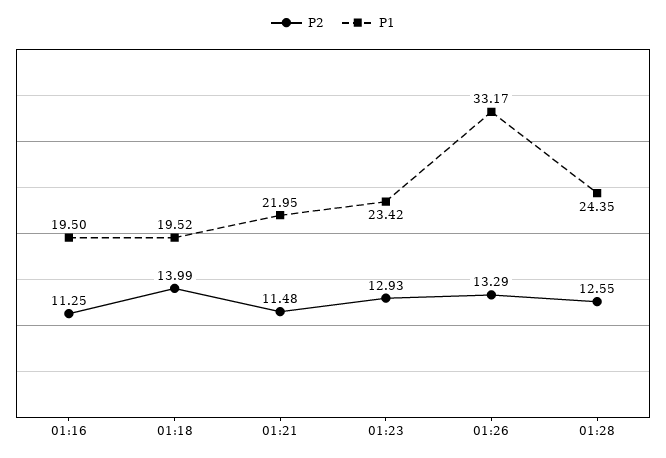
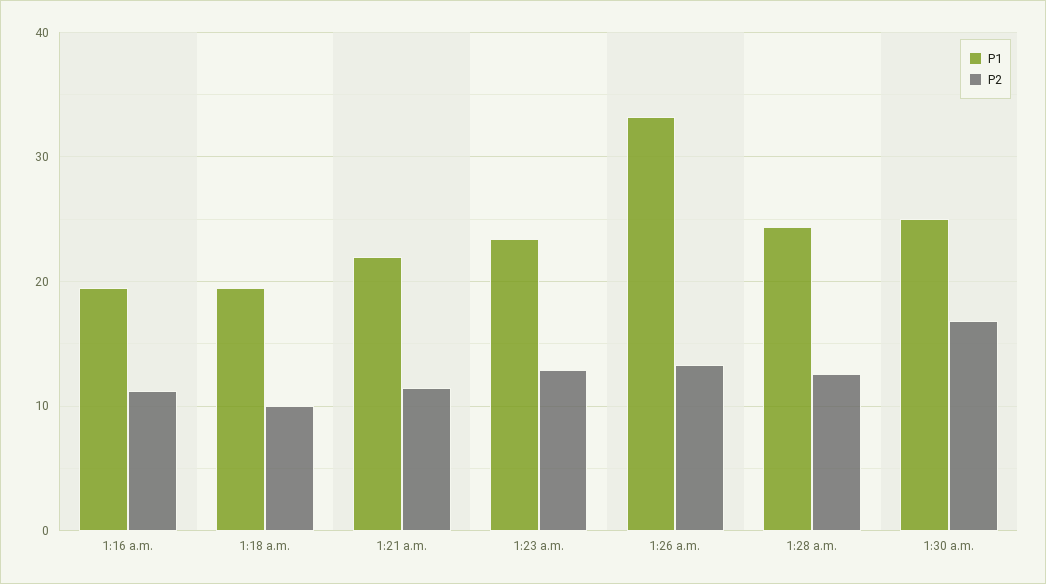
P2, 01:18: 13.99 -> 10
P1, 1:30 a.m.: none -> 25
P2, 1:30 a.m.: none -> 17

